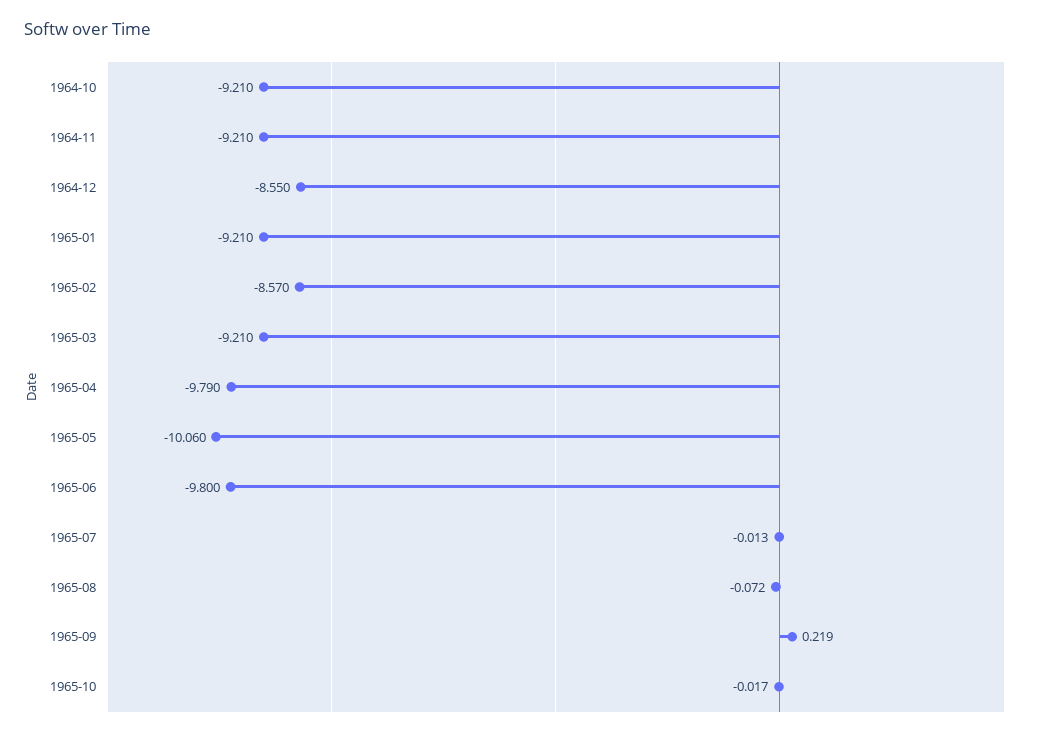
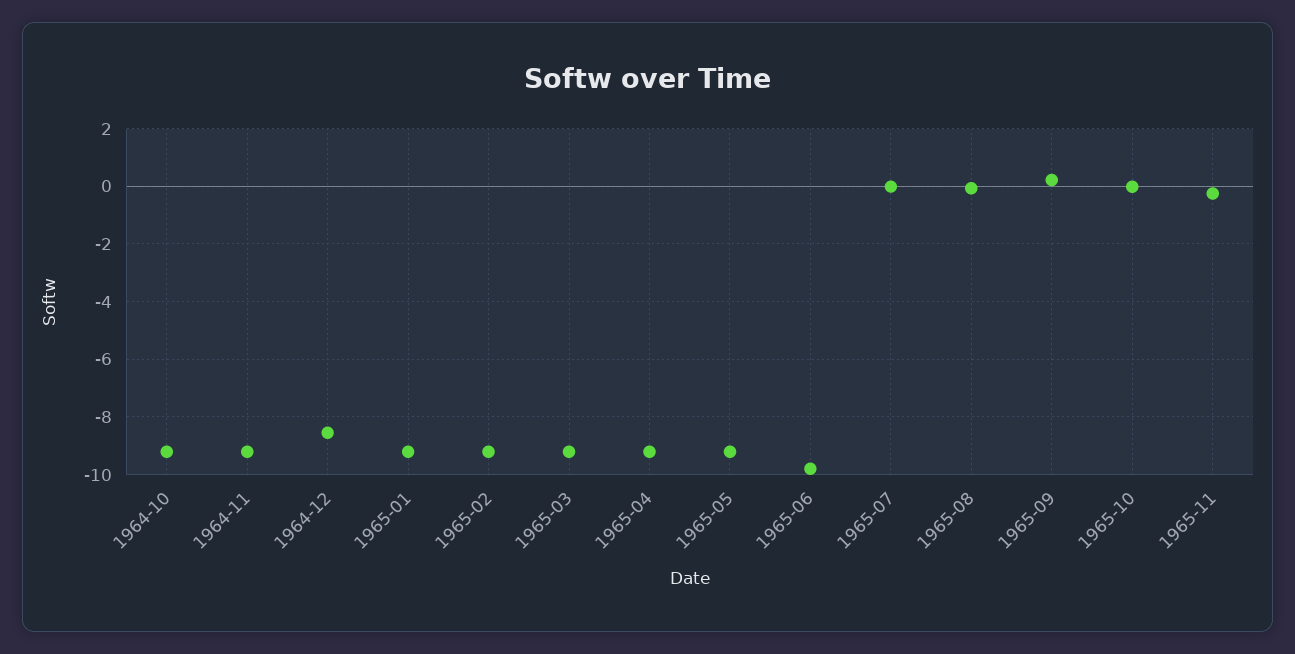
1965-02: -8.57 -> -9.25
1965-04: -9.79 -> -9.25
1965-05: -10.06 -> -9.25
1965-11: none -> -0.25

